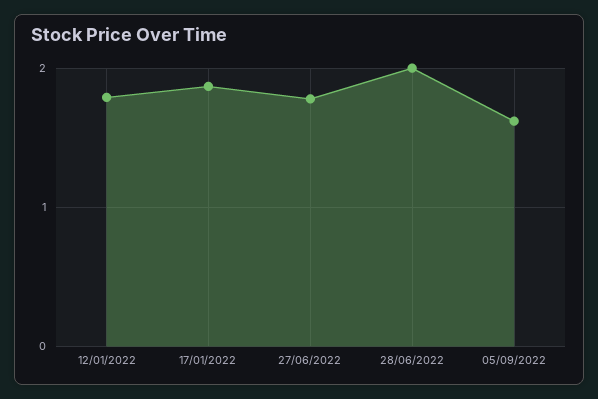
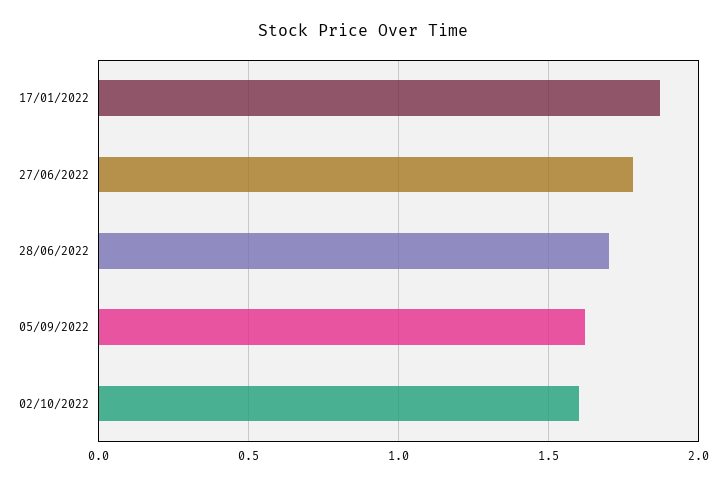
12/01/2022: 1.8 -> none
28/06/2022: 2 -> 1.7
02/10/2022: none -> 1.6

